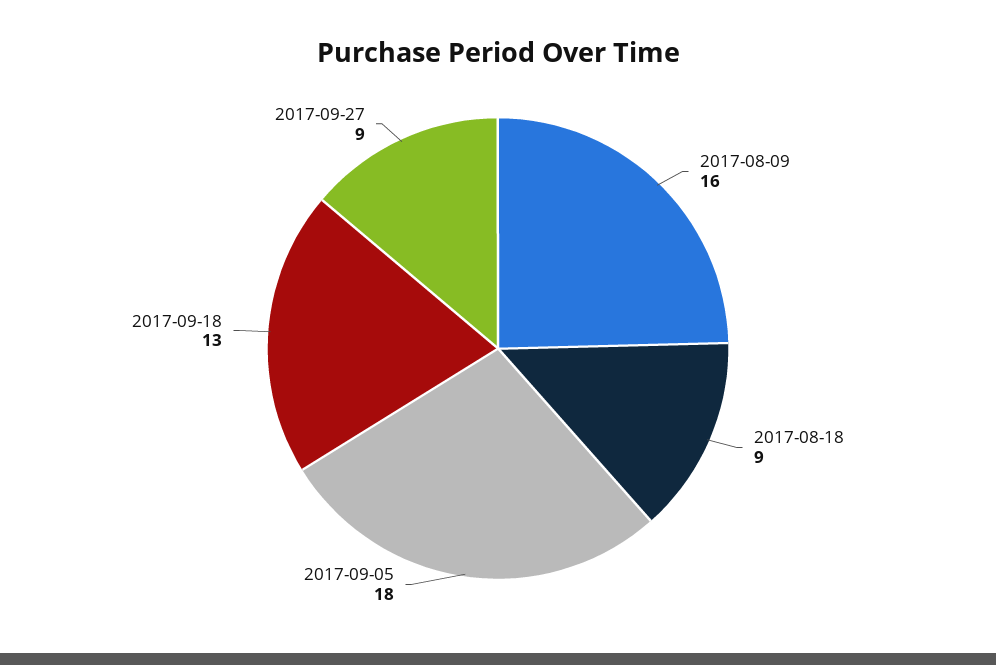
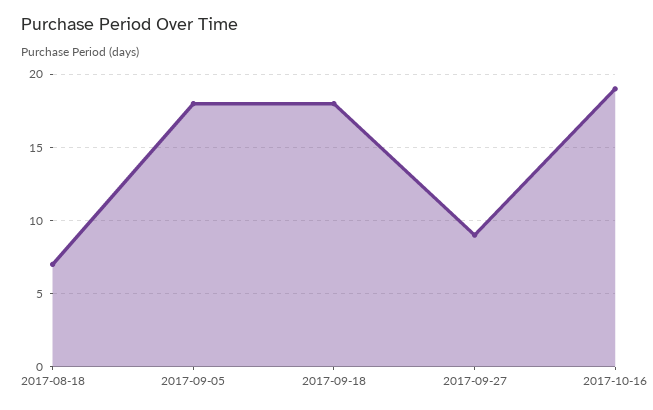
2017-08-09: 16 -> none
2017-08-18: 9 -> 7
2017-09-18: 13 -> 18
2017-10-16: none -> 19

